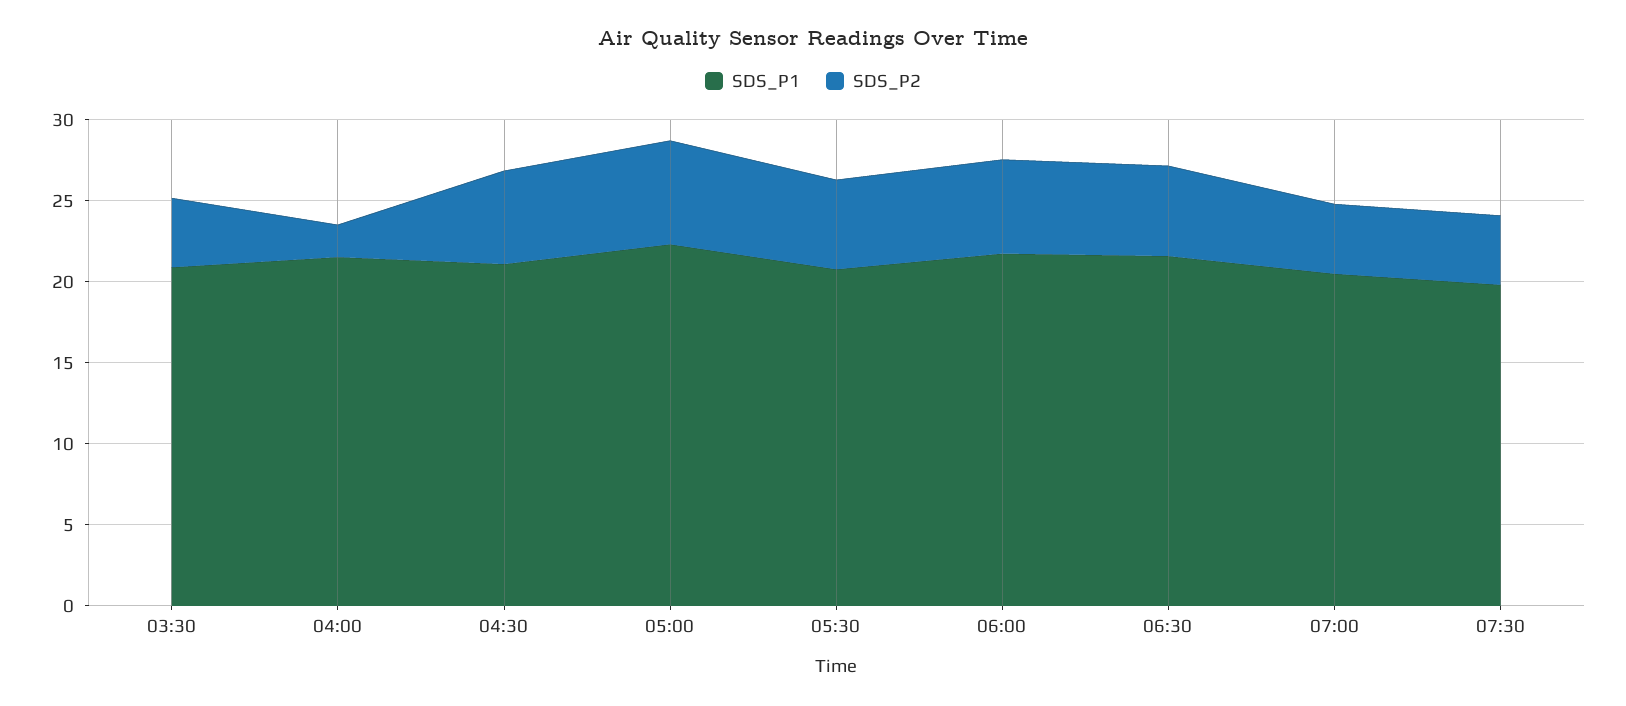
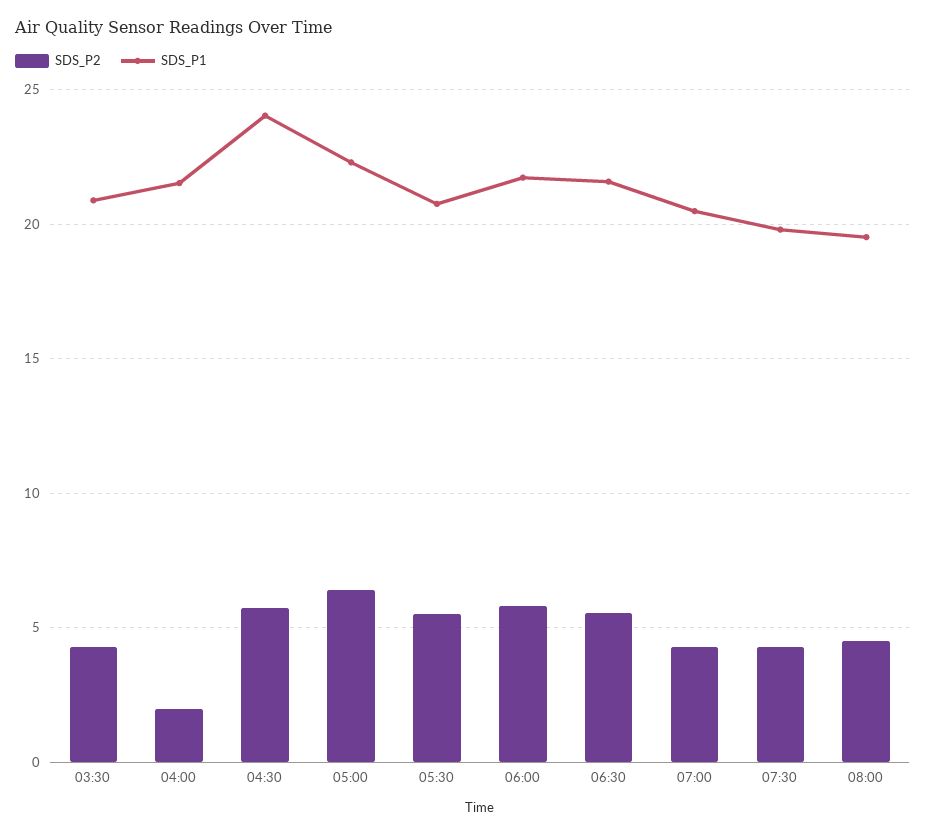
SDS_P1, 04:30: 21 -> 24
SDS_P2, 08:00: none -> 4.5
SDS_P1, 08:00: none -> 19.5

